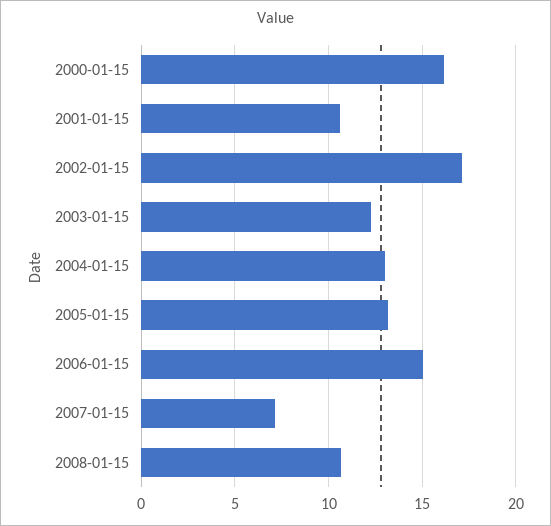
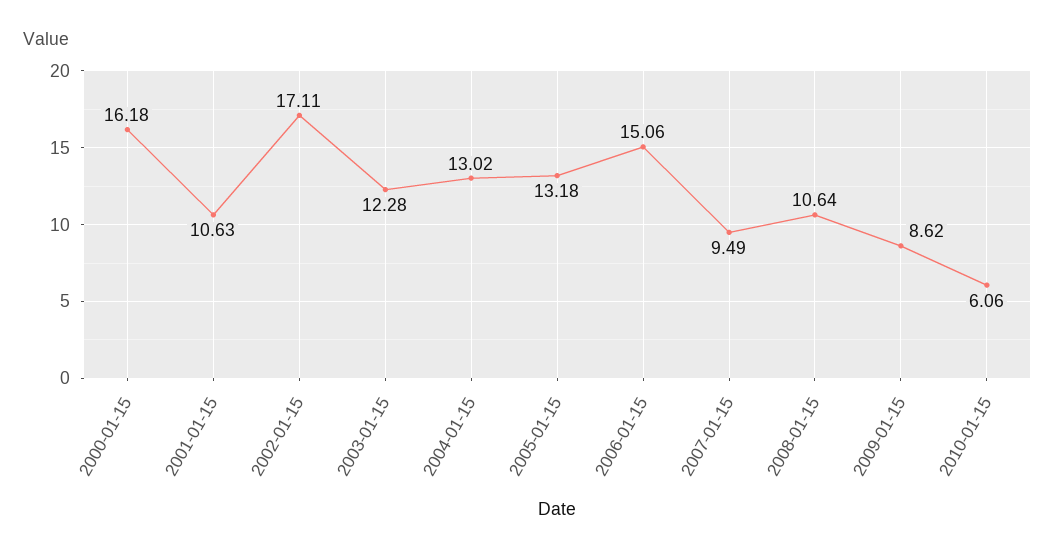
2007-01-15: 7 -> 9.49
2009-01-15: none -> 8.62
2010-01-15: none -> 6.06

